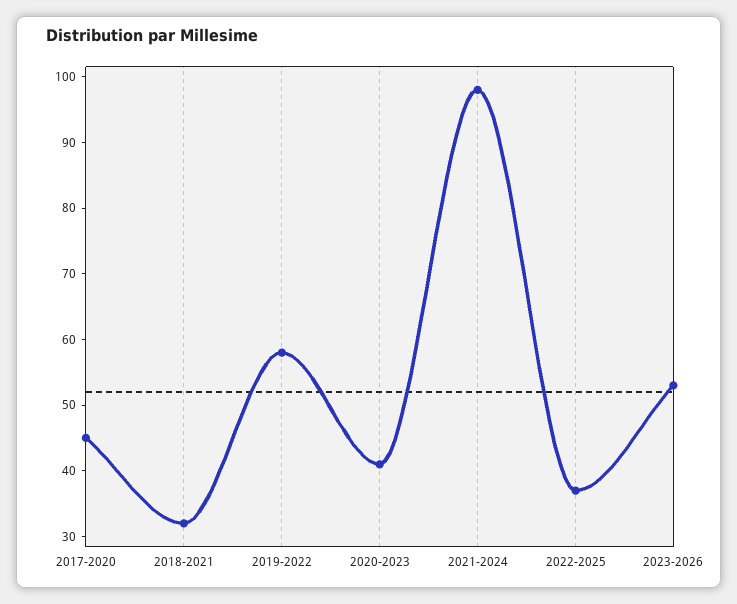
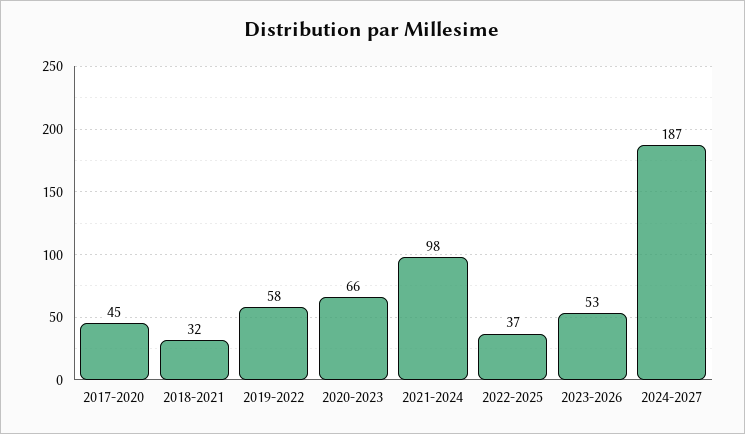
2020-2023: 40 -> 66
2024-2027: none -> 187

